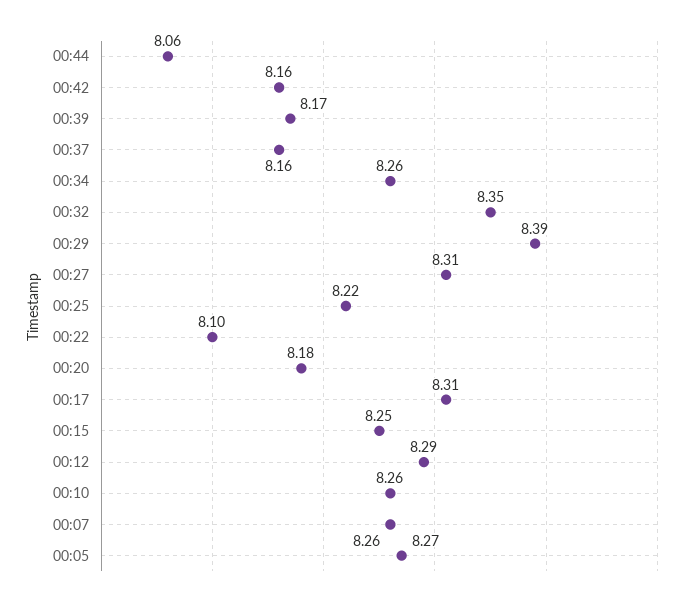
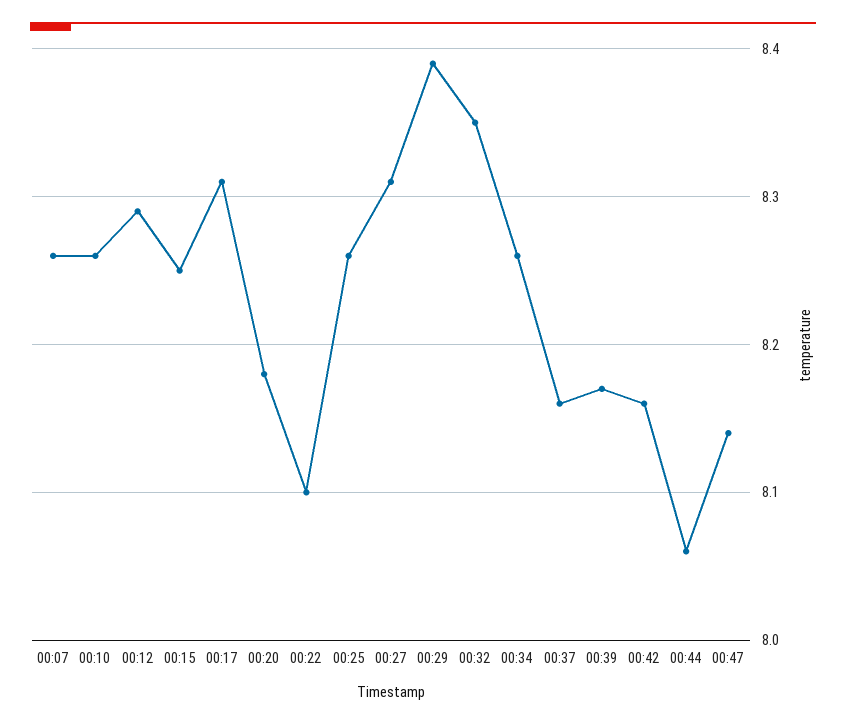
00:25: 8.22 -> 8.26
00:05: 8.27 -> none
00:47: none -> 8.14

